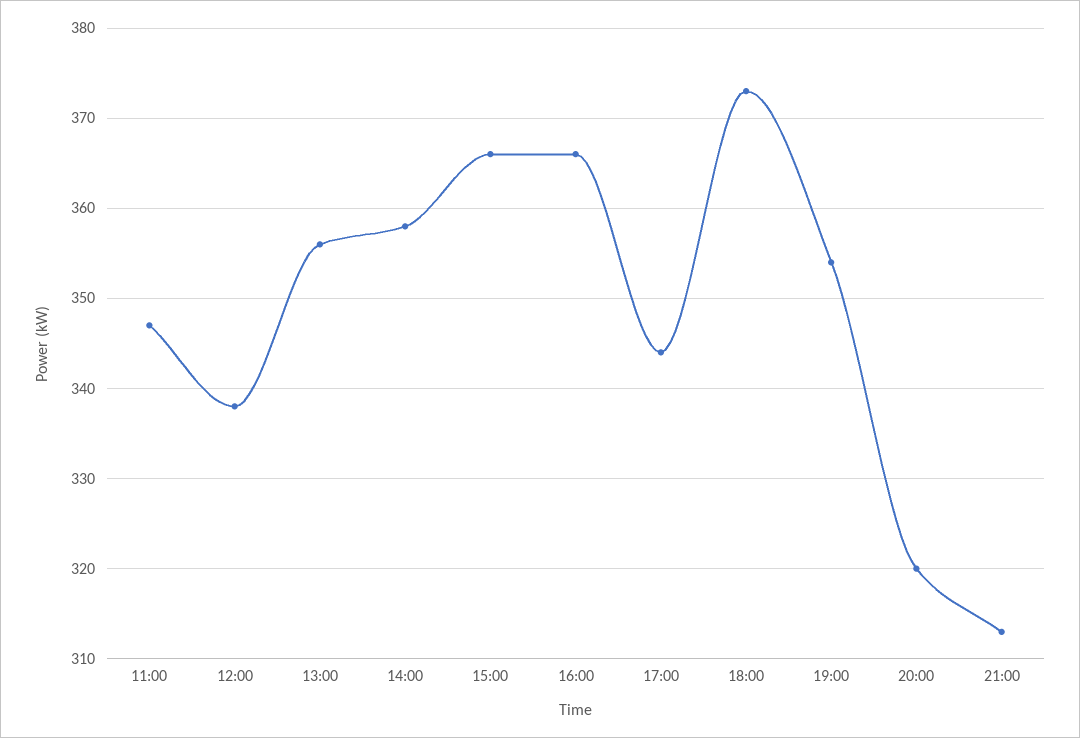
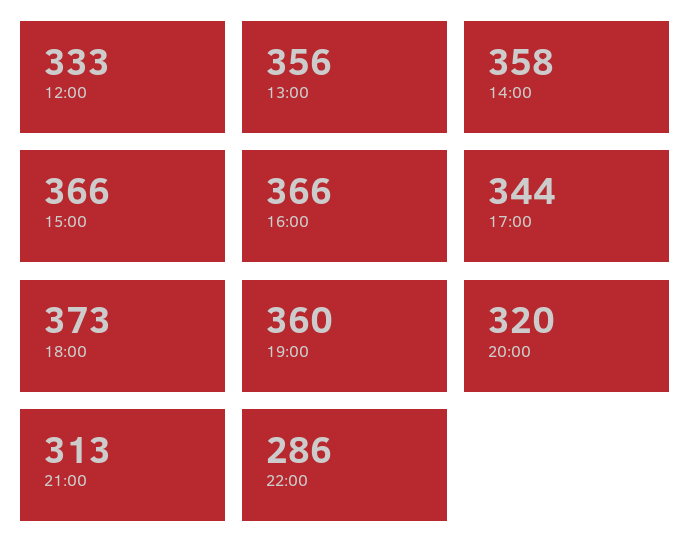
11:00: 347 -> none
12:00: 338 -> 333
19:00: 354 -> 360
22:00: none -> 286

